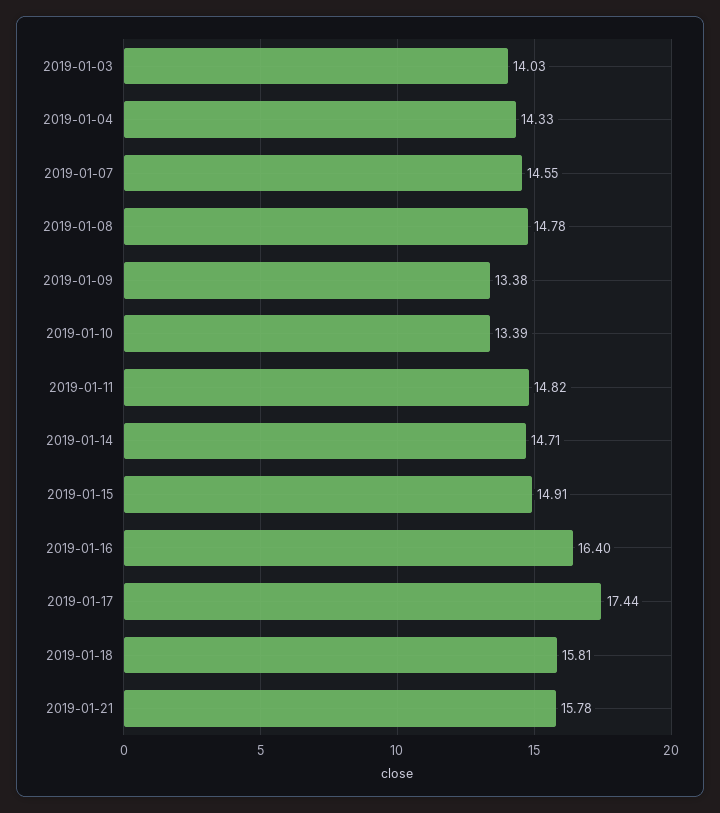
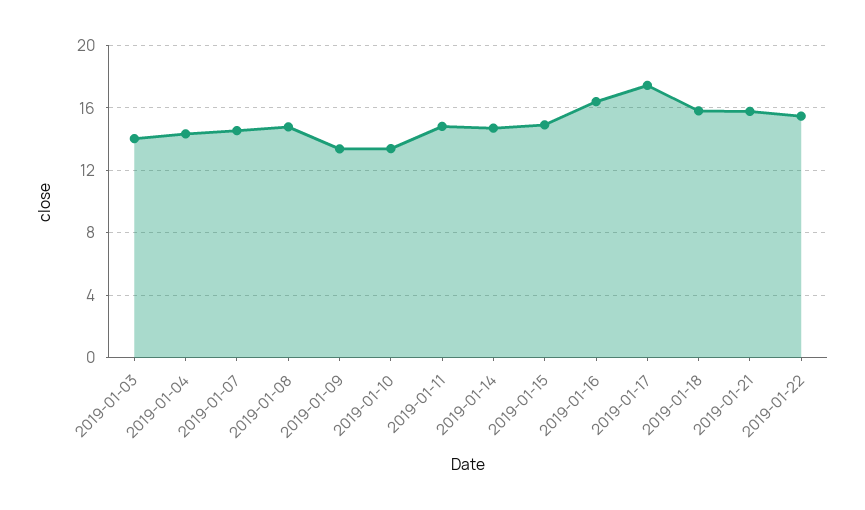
2019-01-22: none -> 15.5

